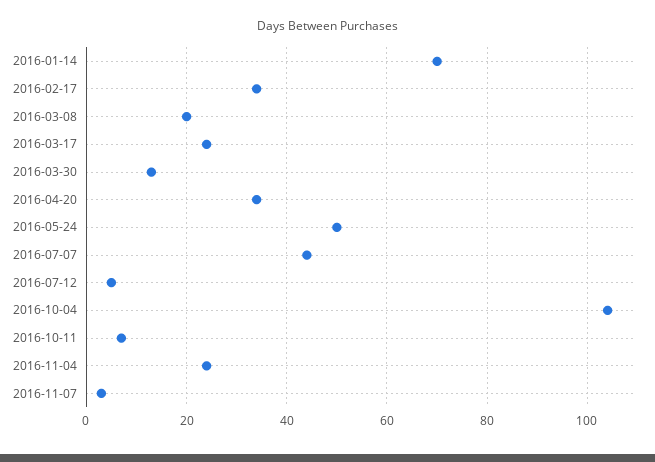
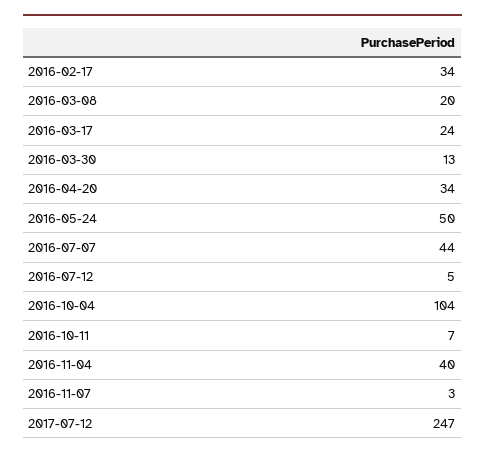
2016-01-14: 70 -> none
2016-11-04: 25 -> 40
2017-07-12: none -> 247

